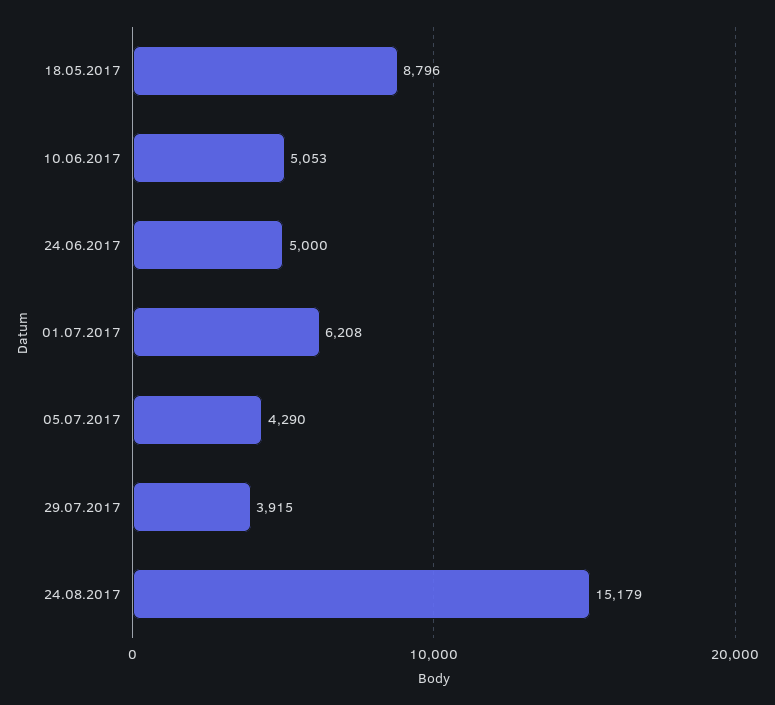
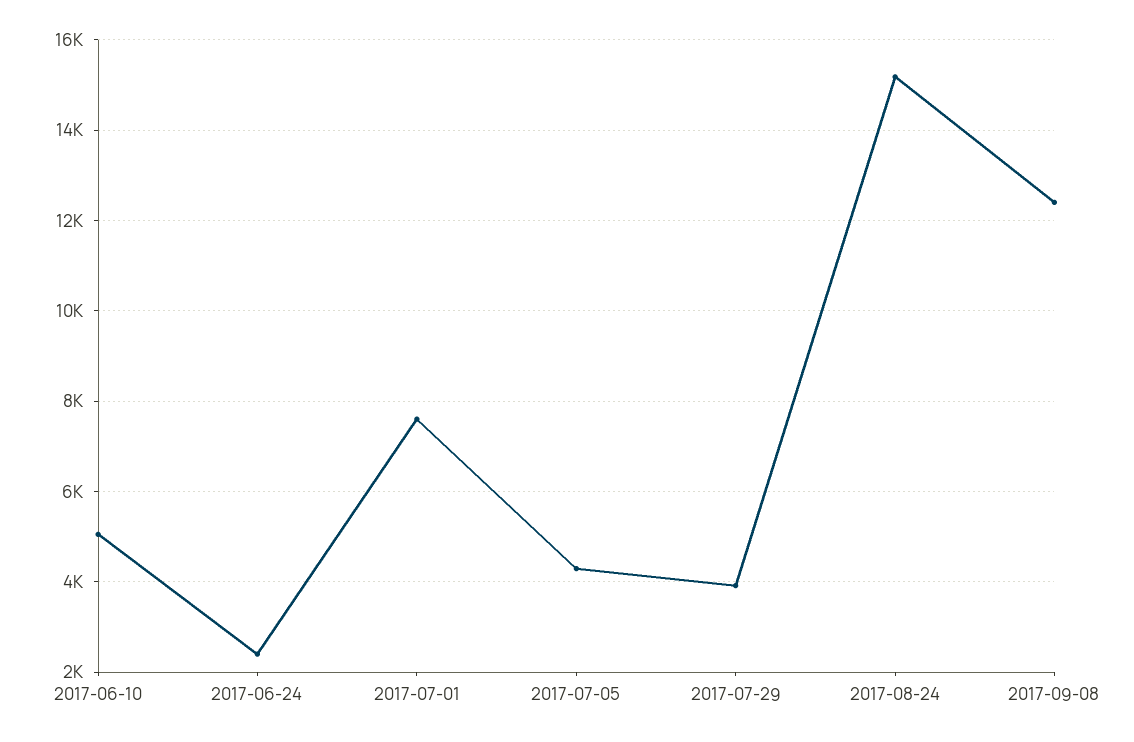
18.05.2017: 8796 -> none
24.06.2017: 5000 -> 2400
01.07.2017: 6208 -> 7600
2017-09-08: none -> 12400

